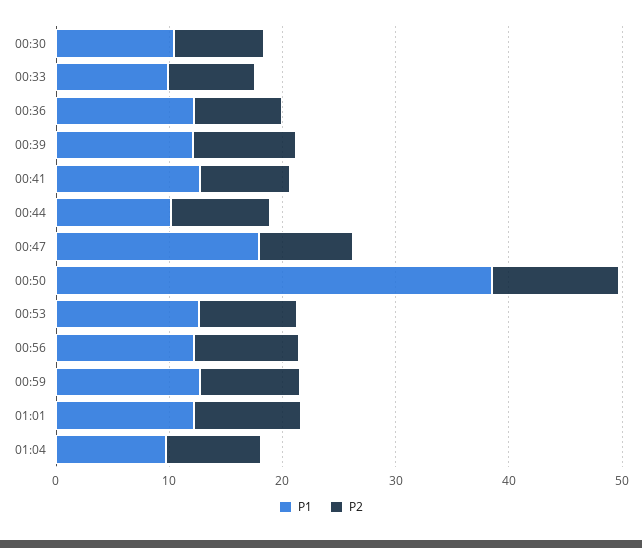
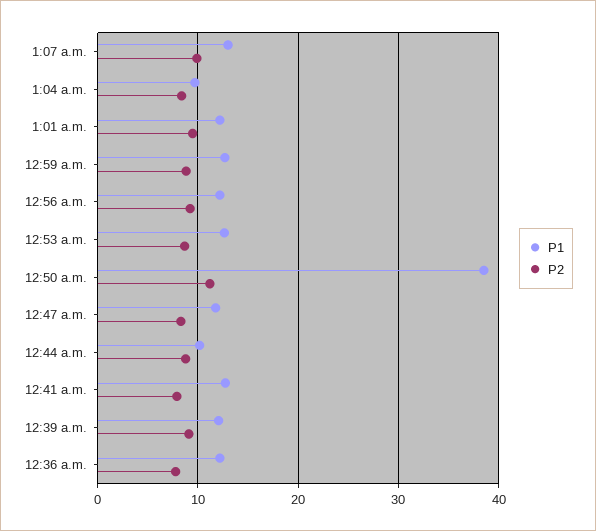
P1, 00:30: 10 -> none
P2, 00:30: 8 -> none
P1, 00:33: 10 -> none
P2, 00:33: 8 -> none
P1, 00:47: 18 -> 12
P1, 1:07 a.m.: none -> 13
P2, 1:07 a.m.: none -> 10

